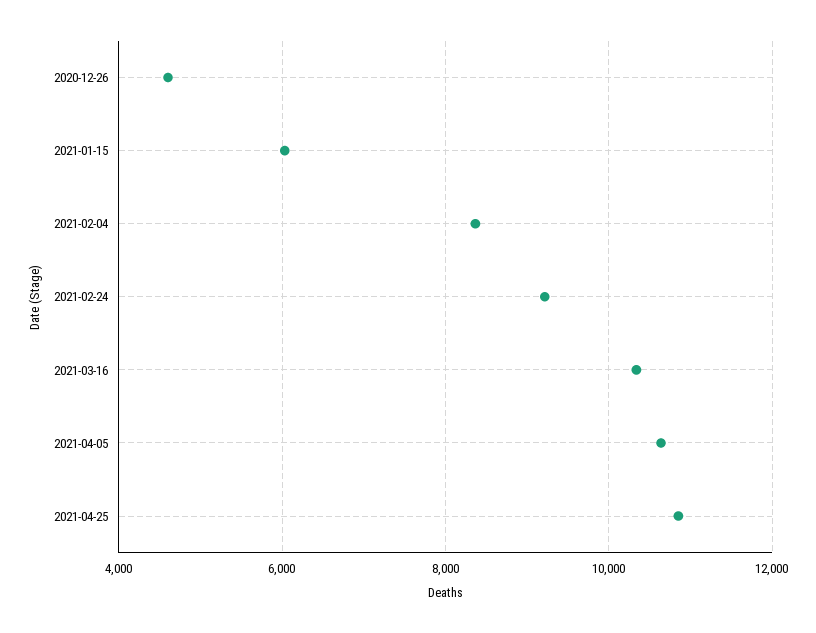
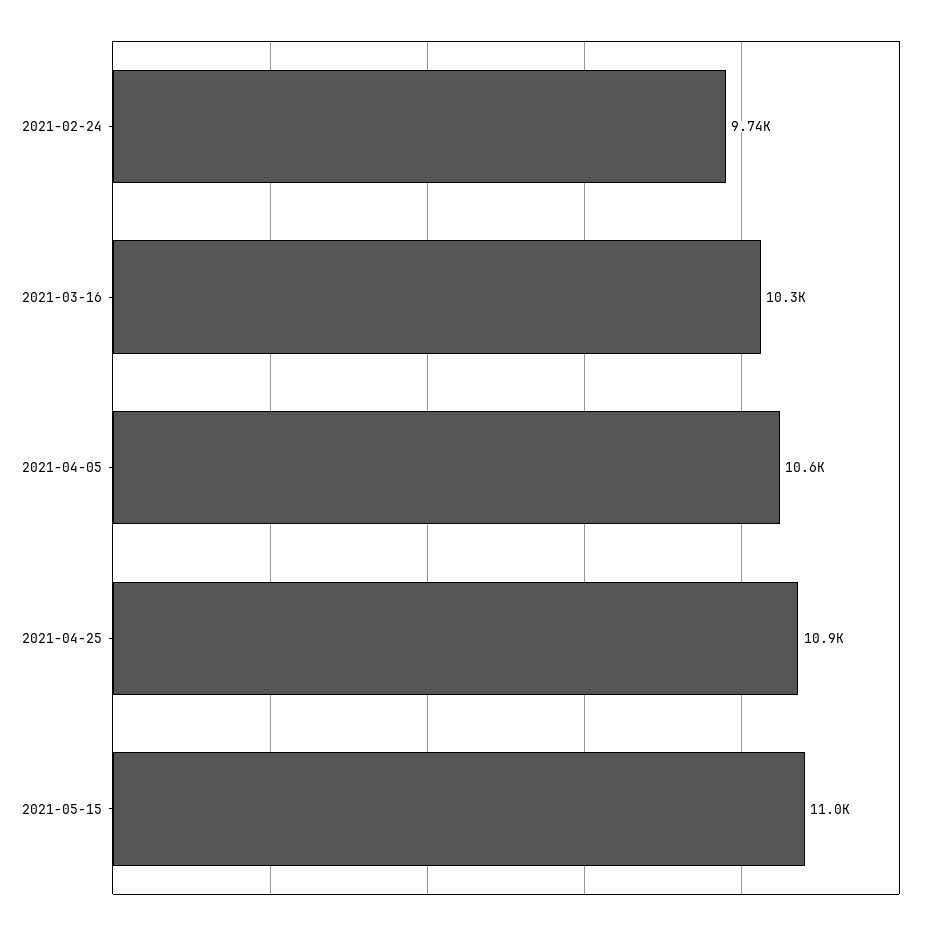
2020-12-26: 4600 -> none
2021-01-15: 6000 -> none
2021-02-04: 8400 -> none
2021-02-24: 9200 -> 9740
2021-05-15: none -> 11000

